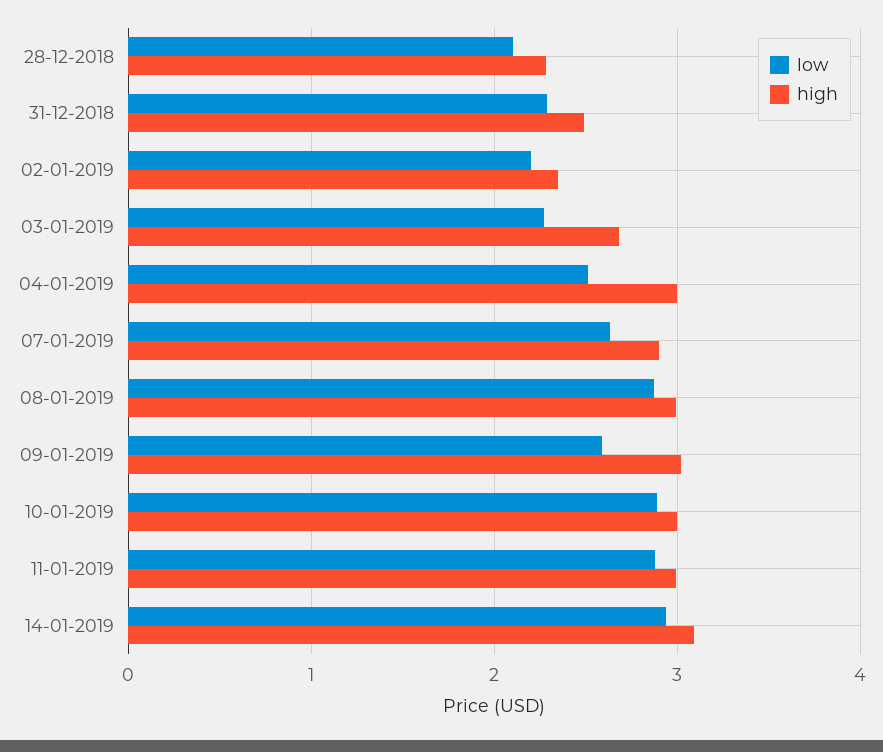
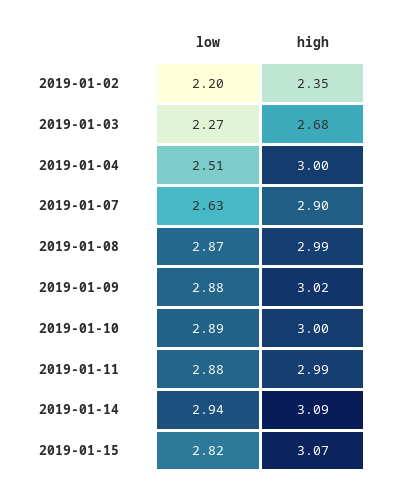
low, 28-12-2018: 2.1 -> none
high, 28-12-2018: 2.3 -> none
low, 31-12-2018: 2.3 -> none
high, 31-12-2018: 2.5 -> none
low, 09-01-2019: 2.6 -> 2.88
low, 2019-01-15: none -> 2.82
high, 2019-01-15: none -> 3.07

